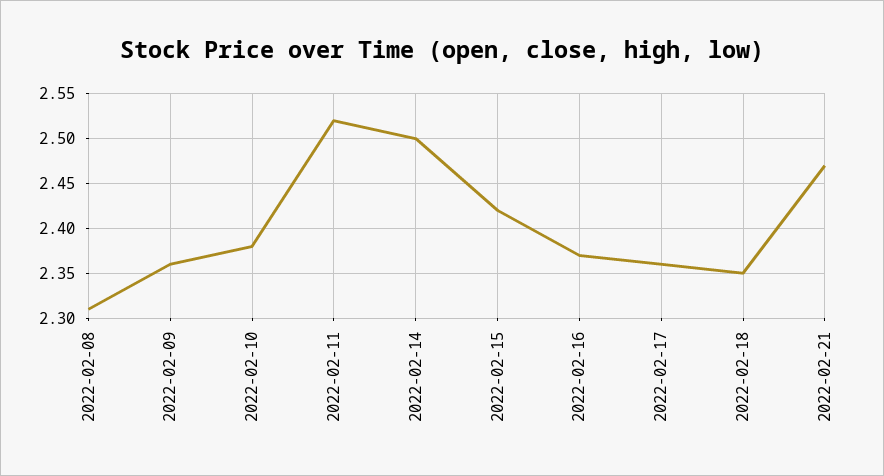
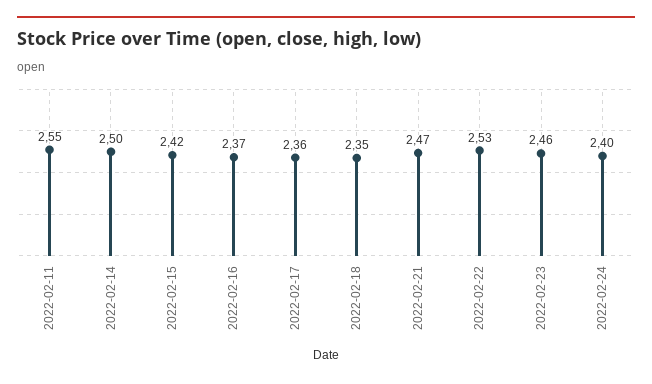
2022-02-08: 2.31 -> none
2022-02-09: 2.36 -> none
2022-02-10: 2.38 -> none
2022-02-11: 2.52 -> 2.55
2022-02-22: none -> 2.53
2022-02-23: none -> 2.46
2022-02-24: none -> 2.4

